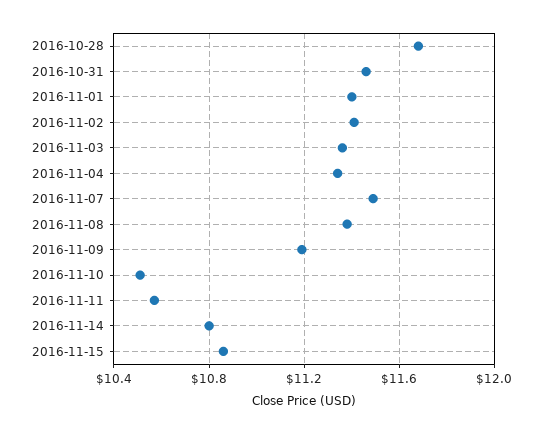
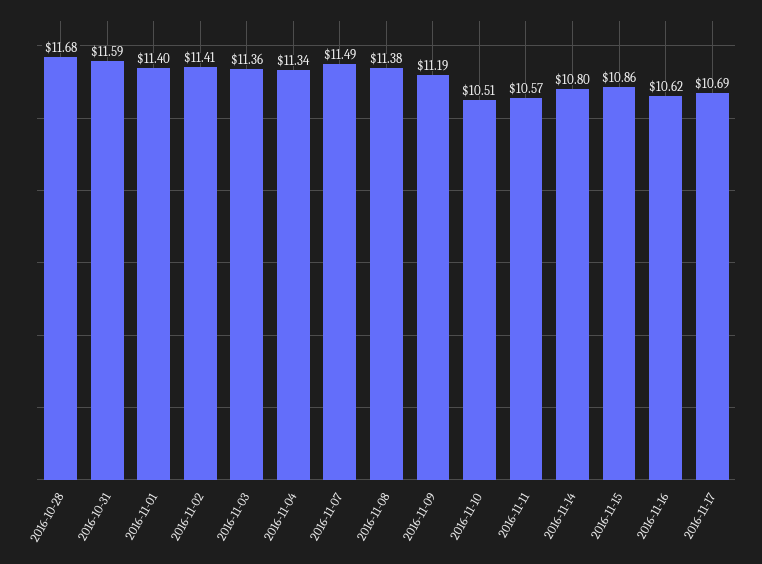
2016-10-31: 11.45 -> 11.59
2016-11-16: none -> 10.62
2016-11-17: none -> 10.69

